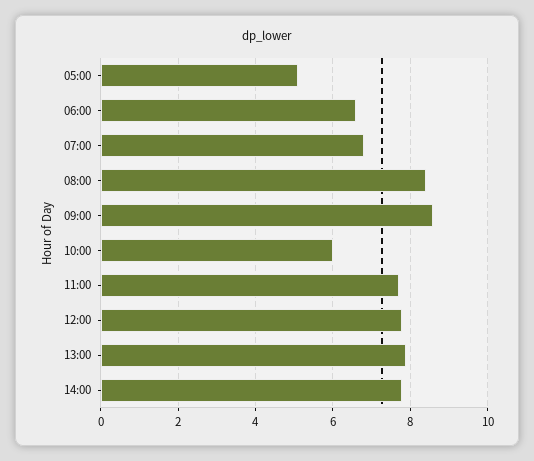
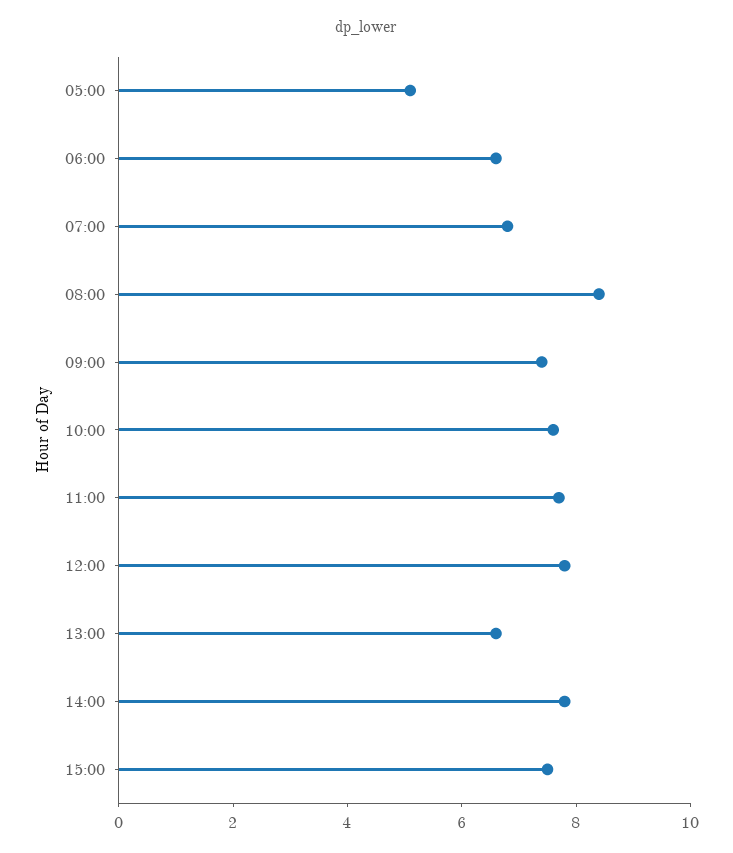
09:00: 8.5 -> 7.5
10:00: 6 -> 7.5
13:00: 8 -> 6.5
15:00: none -> 7.5

